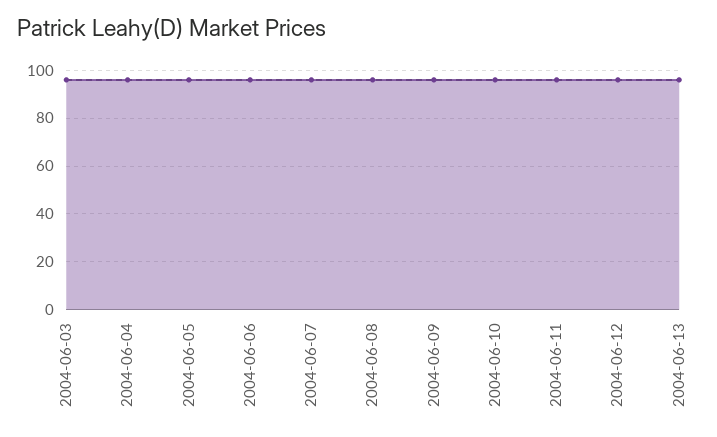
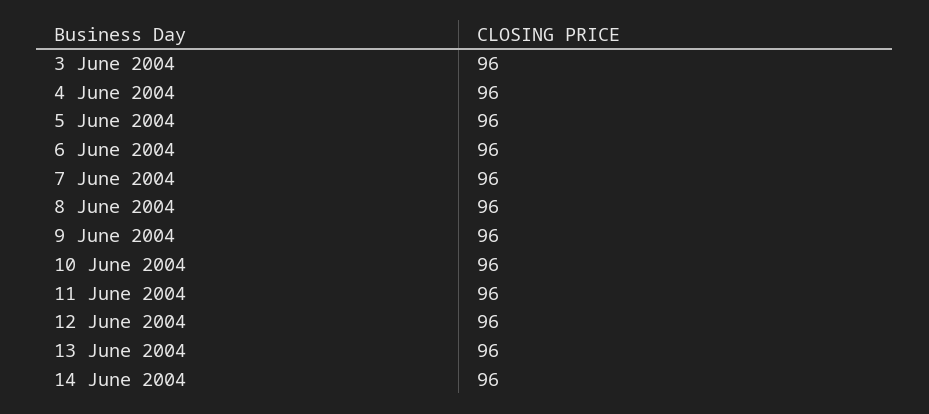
14 June 2004: none -> 96

